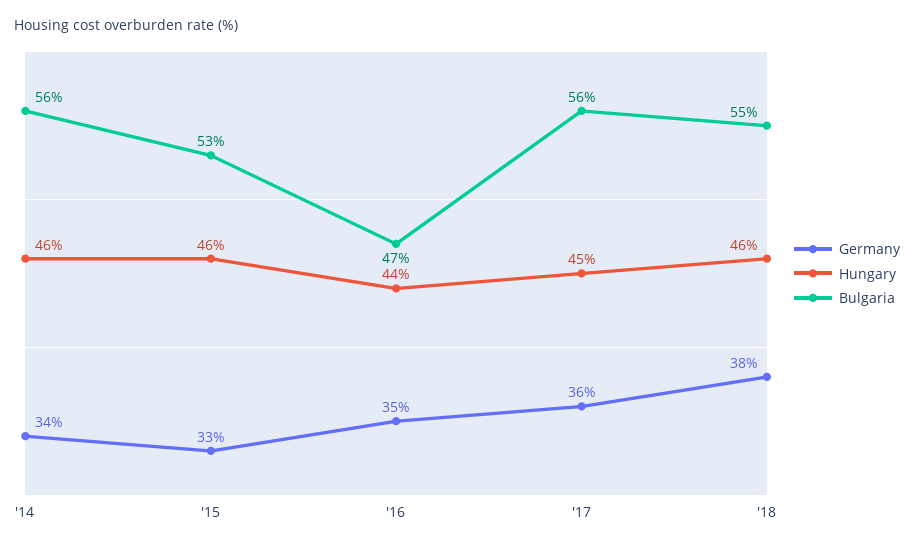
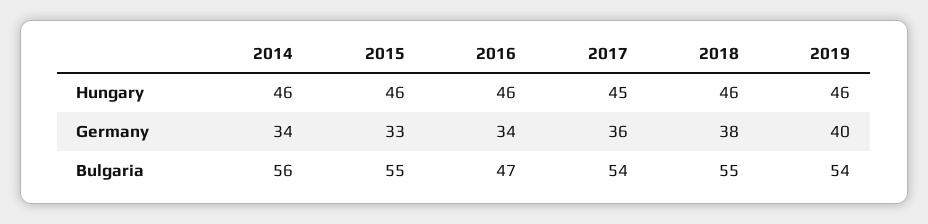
Bulgaria, '15: 53 -> 55
Germany, '16: 35 -> 34
Hungary, '16: 44 -> 46
Bulgaria, '17: 56 -> 54
Hungary, 2019: none -> 46
Germany, 2019: none -> 40
Bulgaria, 2019: none -> 54

